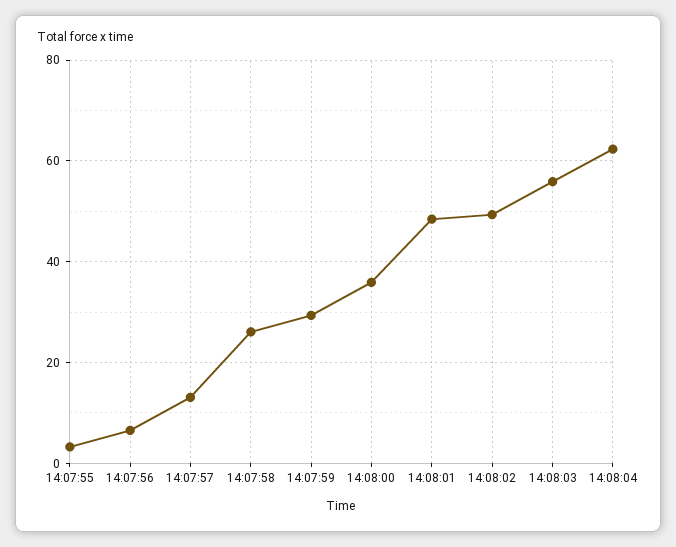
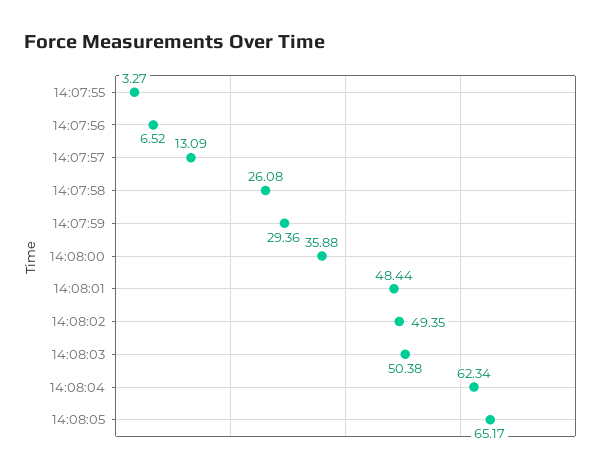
14:08:03: 56 -> 50.38
14:08:05: none -> 65.17

